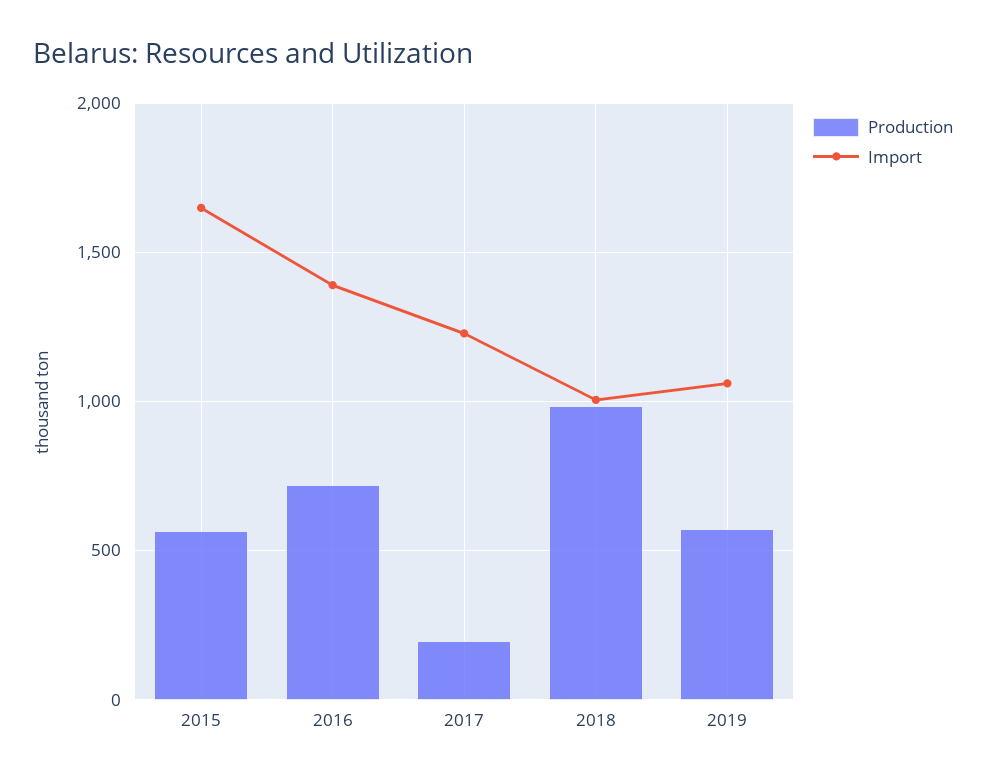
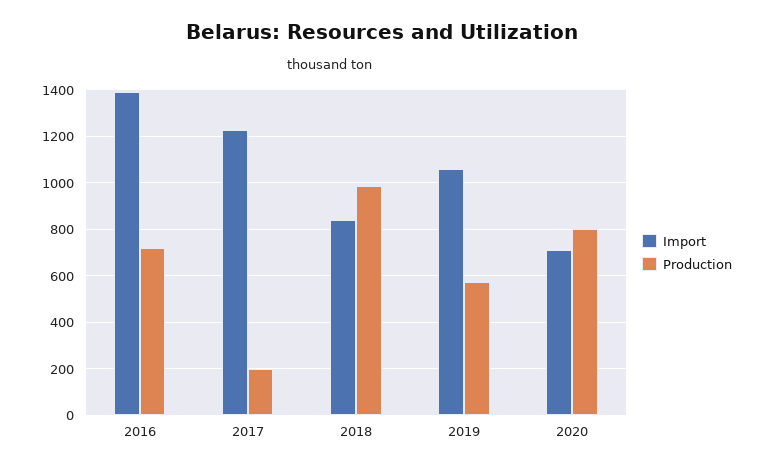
Production, 2015: 550 -> none
Import, 2015: 1650 -> none
Import, 2018: 1000 -> 850
Import, 2020: none -> 700
Production, 2020: none -> 800

